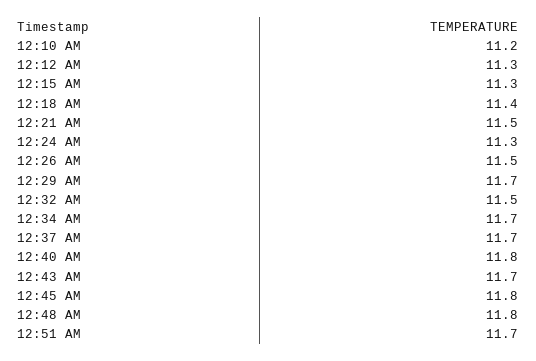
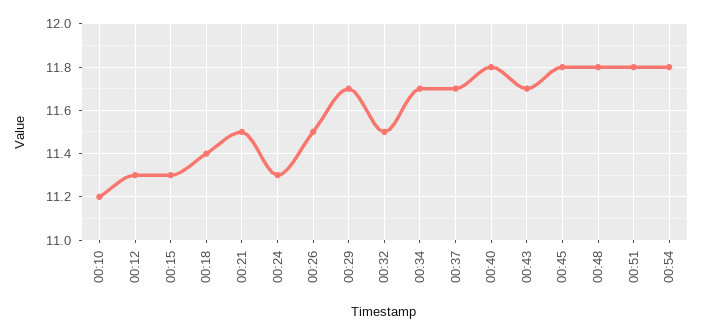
12:51 AM: 11.7 -> 11.8
00:54: none -> 11.8

